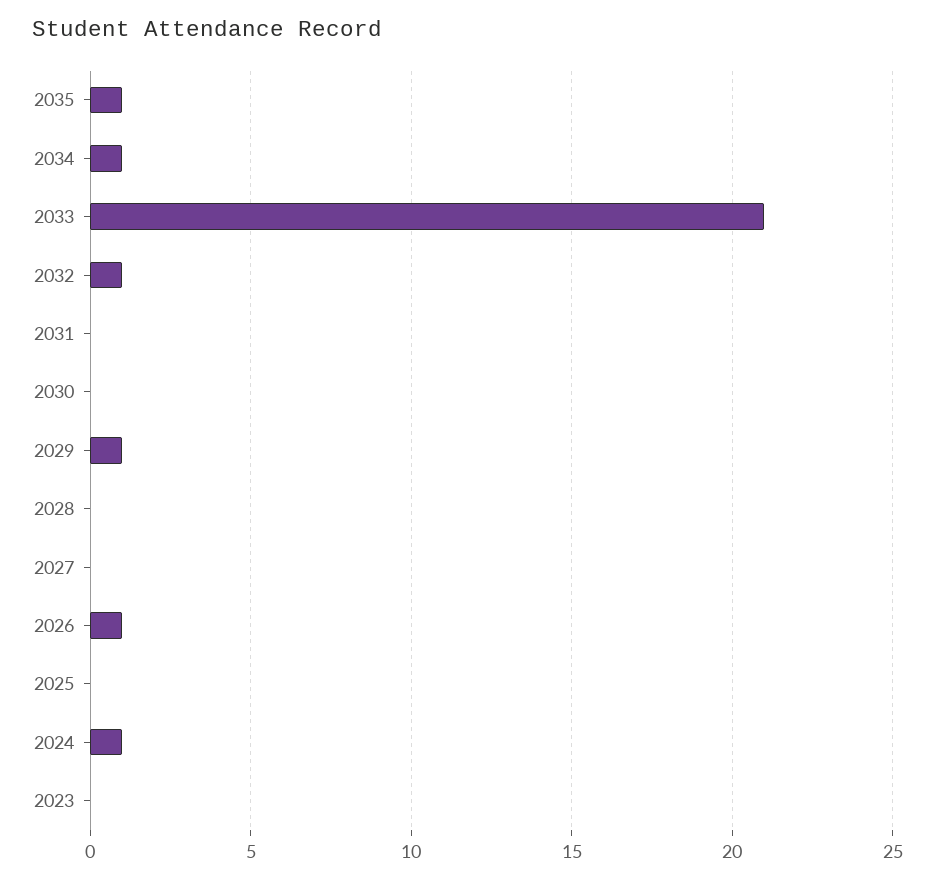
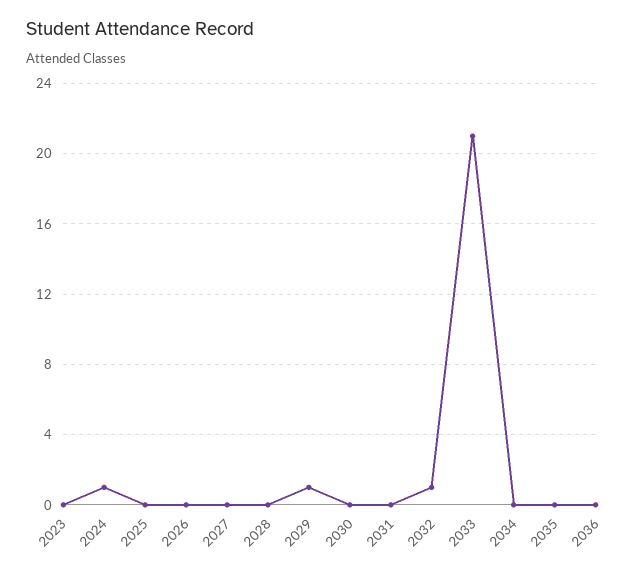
2035: 1 -> 0
2034: 1 -> 0
2026: 1 -> 0
2036: none -> 0

